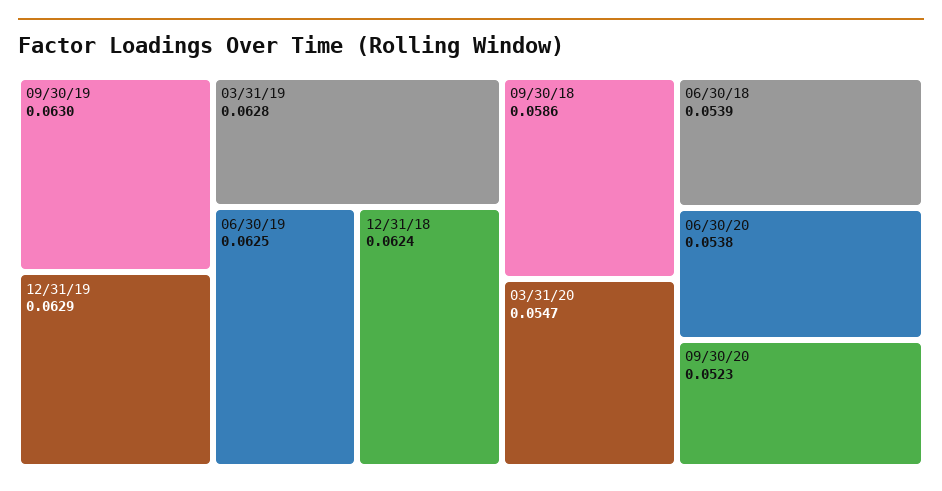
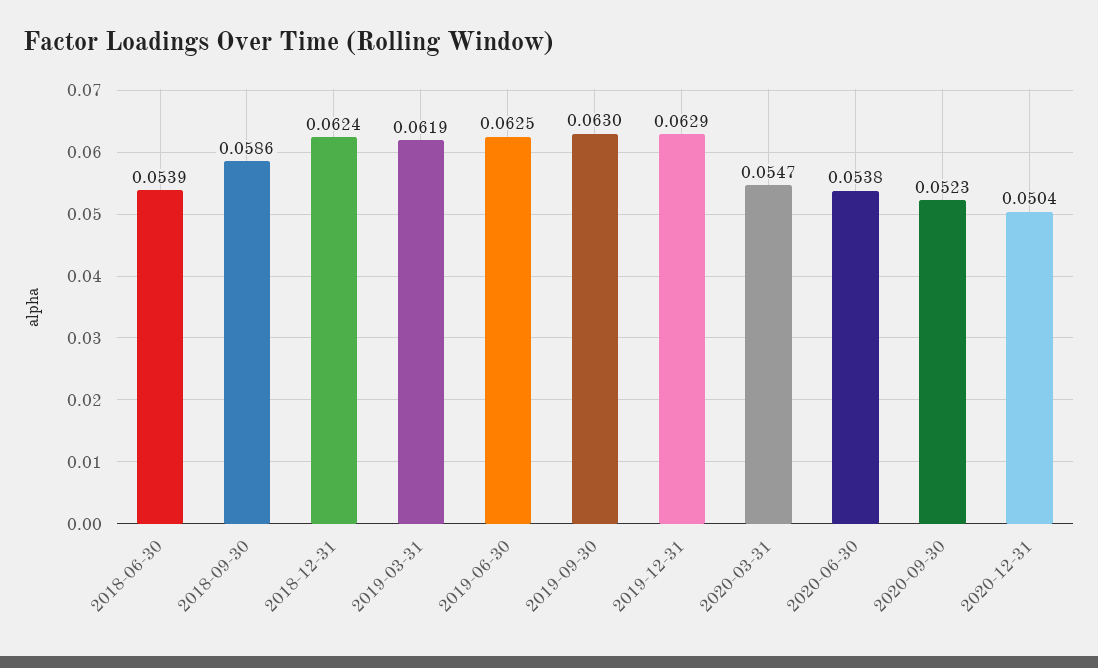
03/31/19: 0.0628 -> 0.0619
2020-12-31: none -> 0.0504

